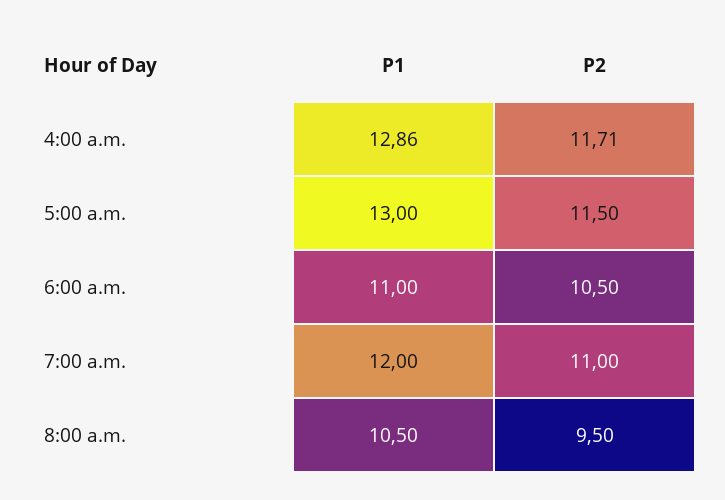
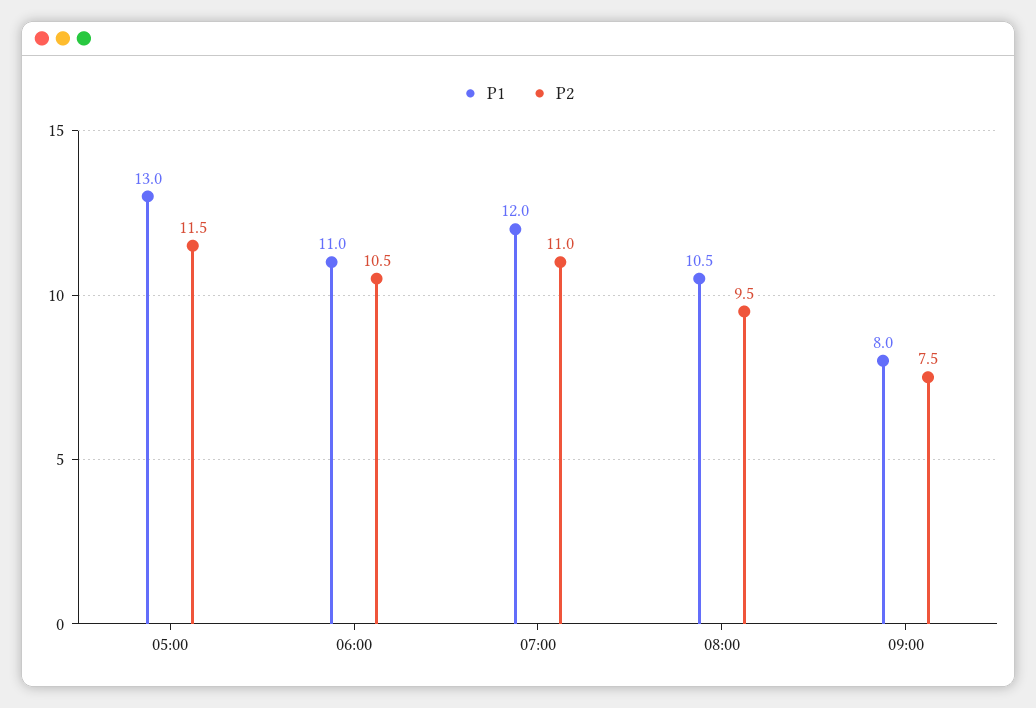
P1, 4:00 a.m.: 12.86 -> none
P2, 4:00 a.m.: 11.71 -> none
P1, 09:00: none -> 8
P2, 09:00: none -> 7.5

